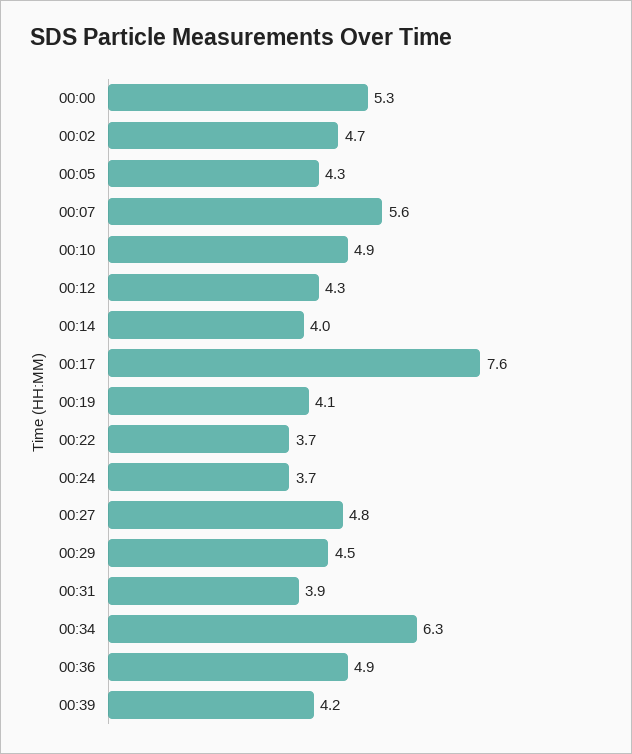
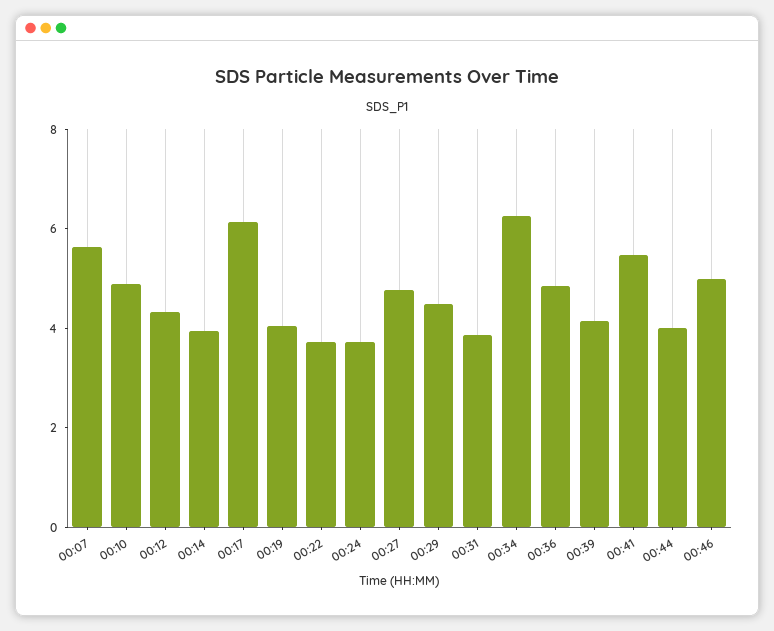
00:00: 5.3 -> none
00:02: 4.7 -> none
00:05: 4.3 -> none
00:17: 7.6 -> 6
00:41: none -> 5.5
00:44: none -> 4
00:46: none -> 5

